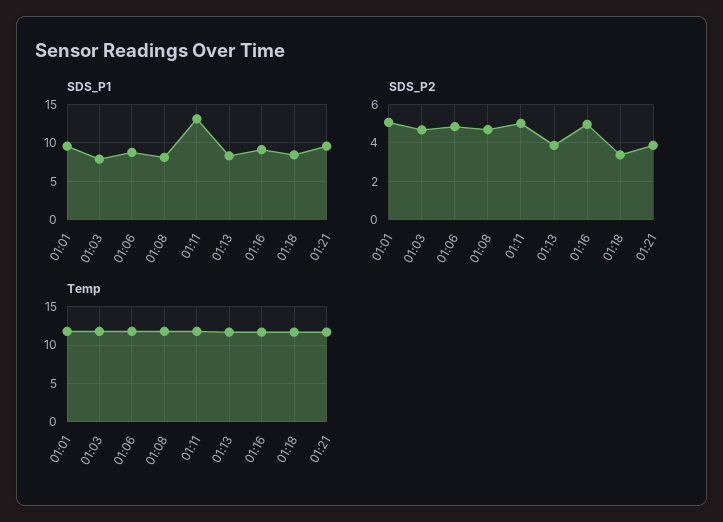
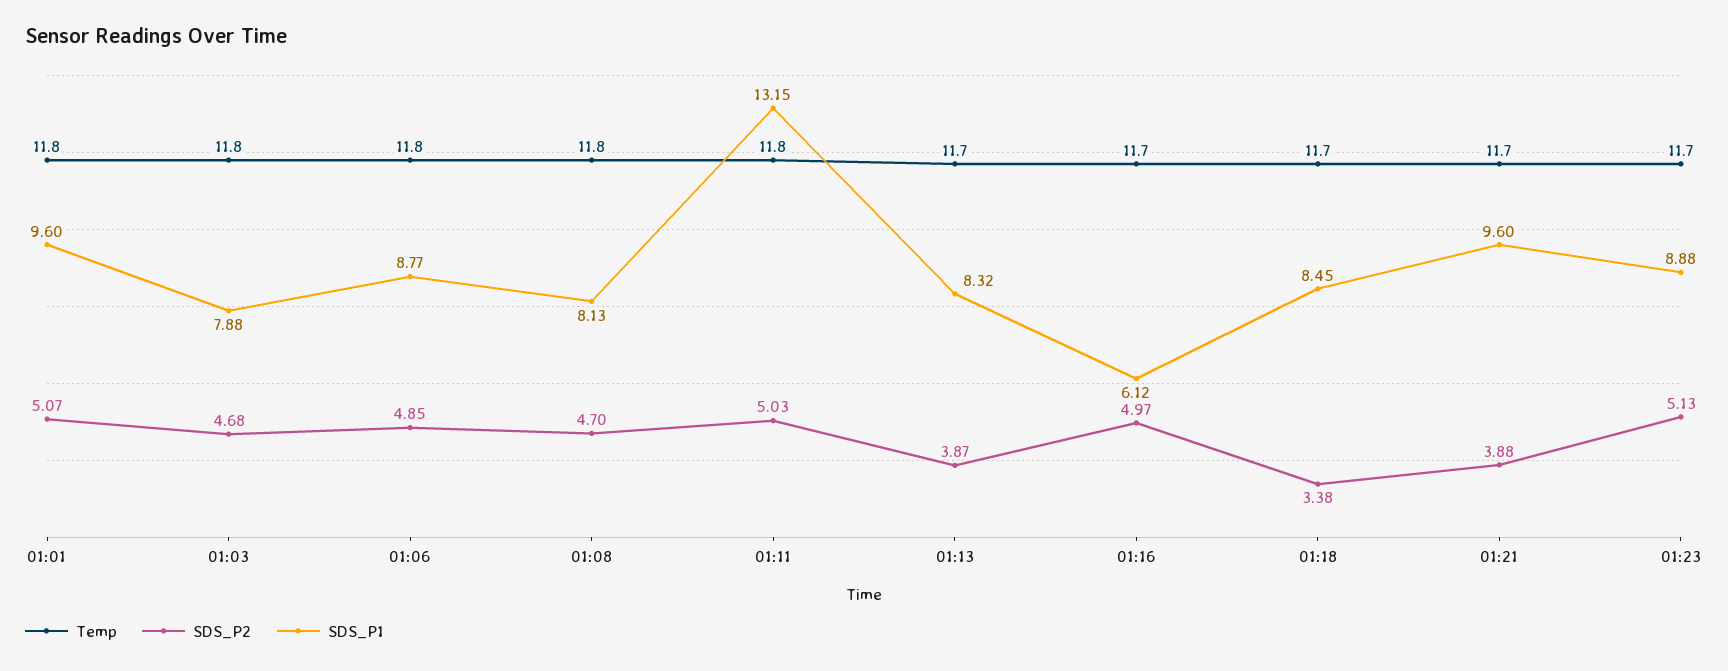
SDS_P1, 01:16: 9 -> 6.12
Temp, 01:23: none -> 11.7
SDS_P2, 01:23: none -> 5.13
SDS_P1, 01:23: none -> 8.88

